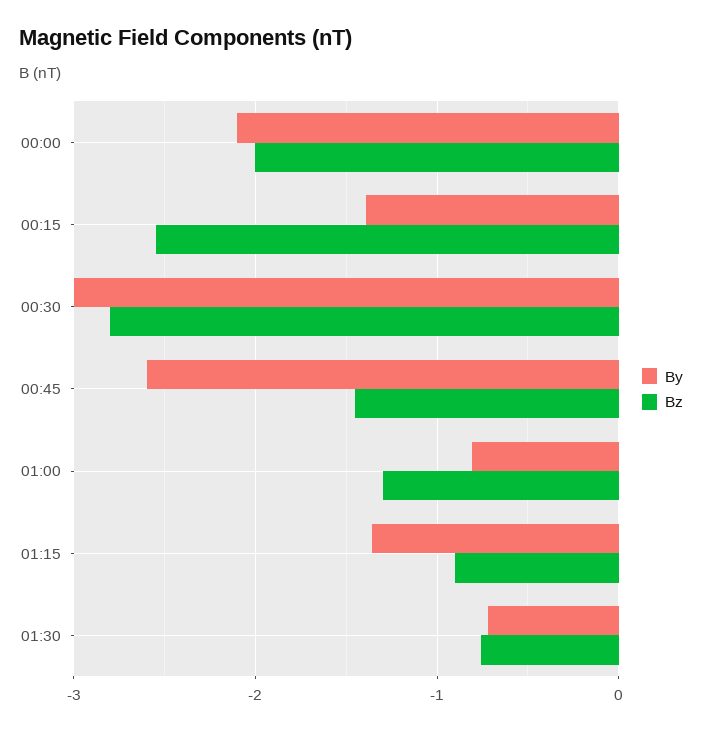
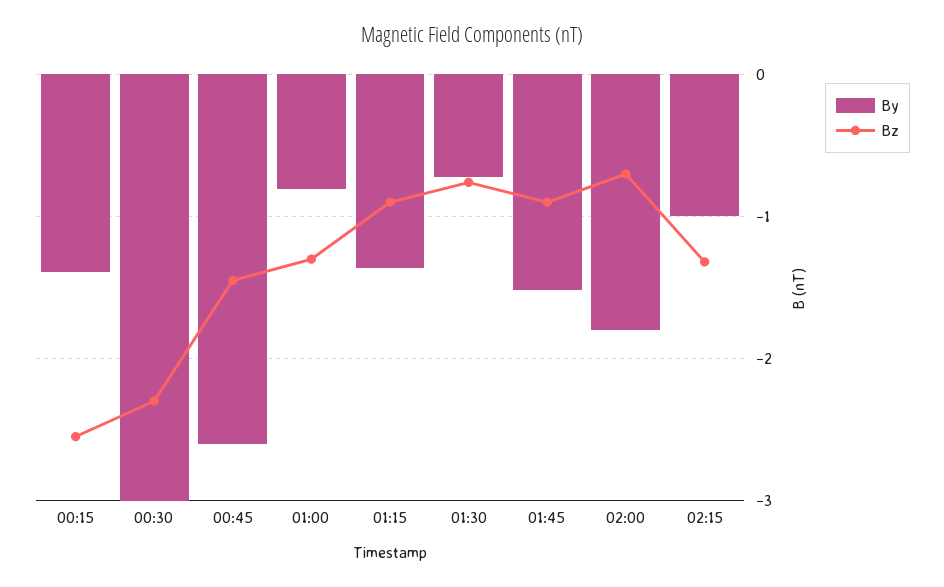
By, 00:00: -2.1 -> none
Bz, 00:00: -2 -> none
Bz, 00:30: -2.8 -> -2.3
By, 01:45: none -> -1.5
Bz, 01:45: none -> -0.9
By, 02:00: none -> -1.8
Bz, 02:00: none -> -0.7
By, 02:15: none -> -1
Bz, 02:15: none -> -1.3

